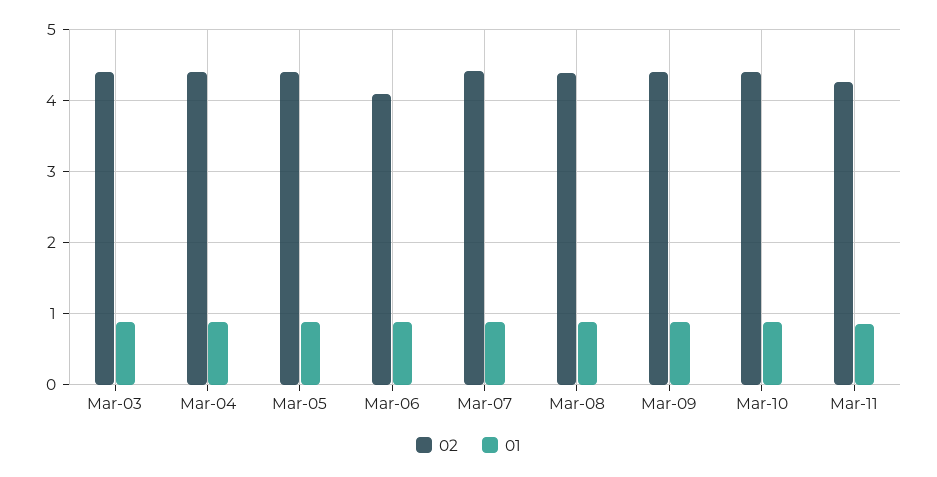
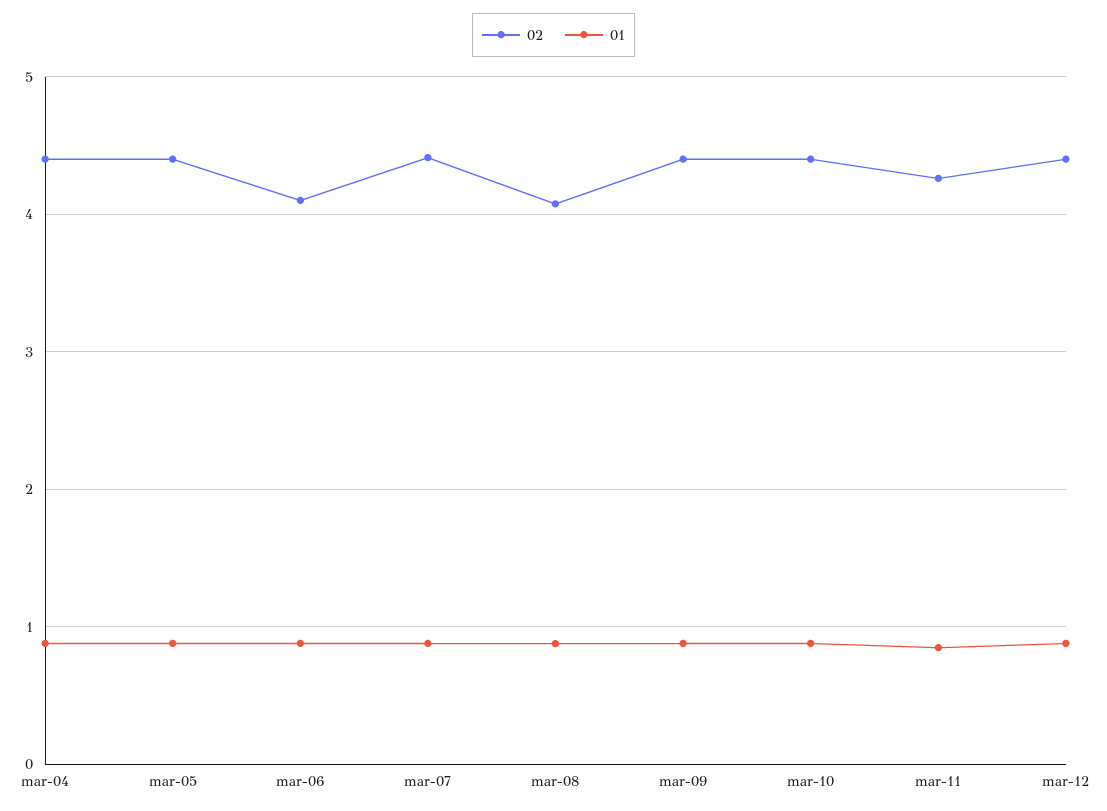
02, Mar-03: 4.4 -> none
01, Mar-03: 0.9 -> none
02, Mar-08: 4.4 -> 4.1
02, mar-12: none -> 4.4
01, mar-12: none -> 0.9

